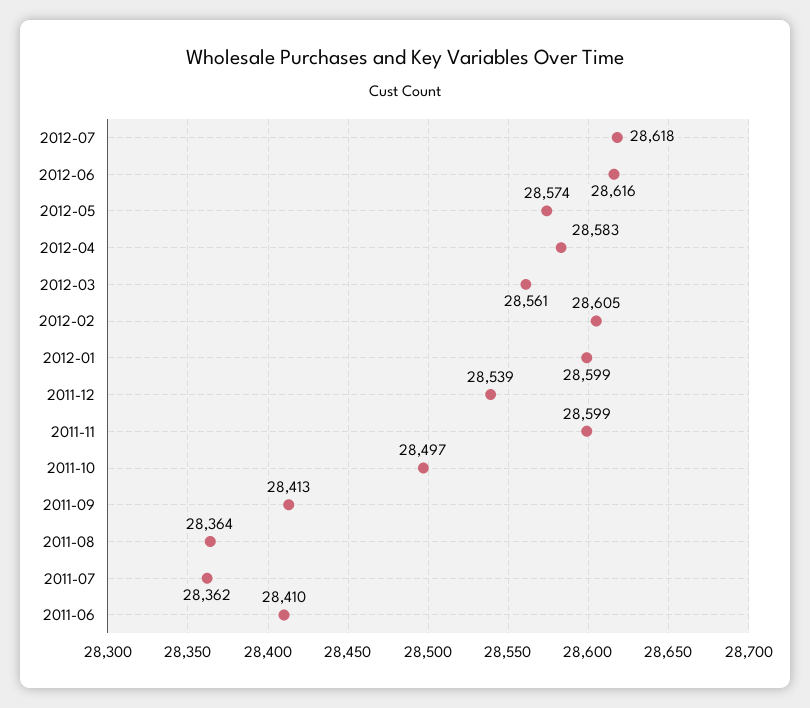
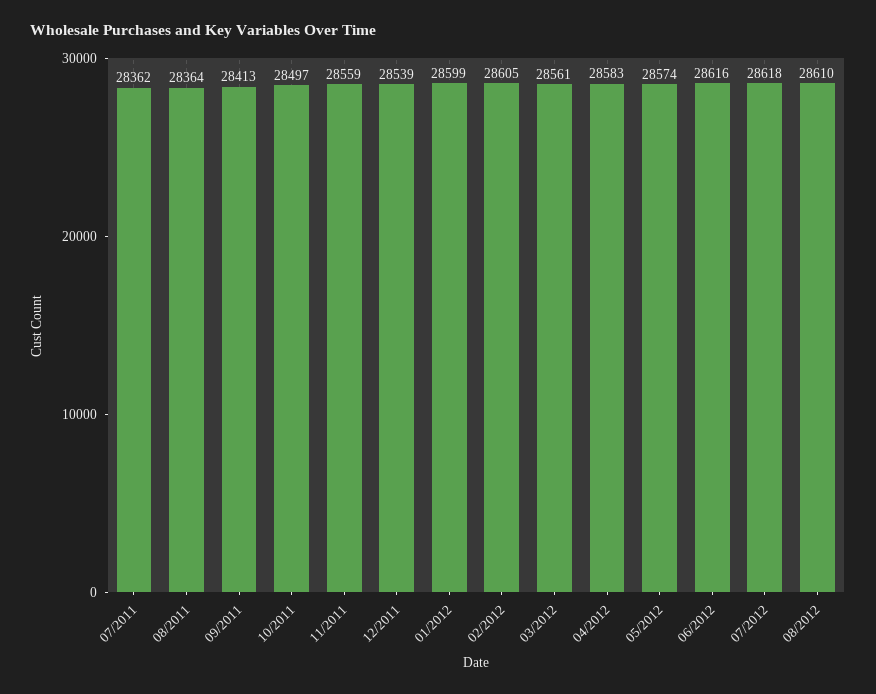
2011-11: 28599 -> 28559
2011-06: 28410 -> none
08/2012: none -> 28610

